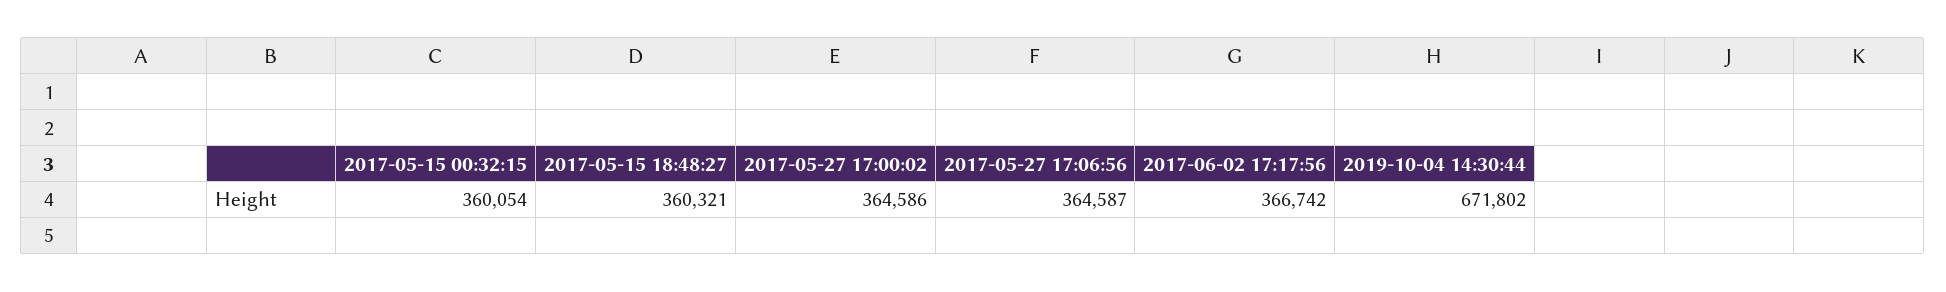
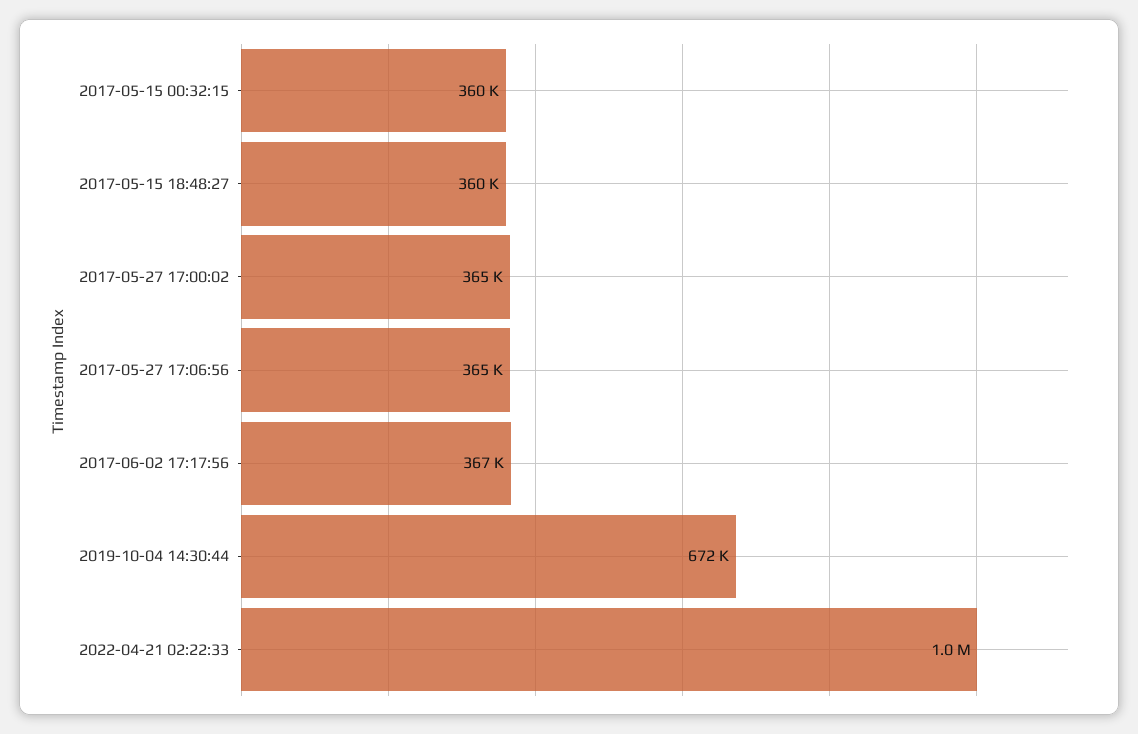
2022-04-21 02:22:33: none -> 1000000

